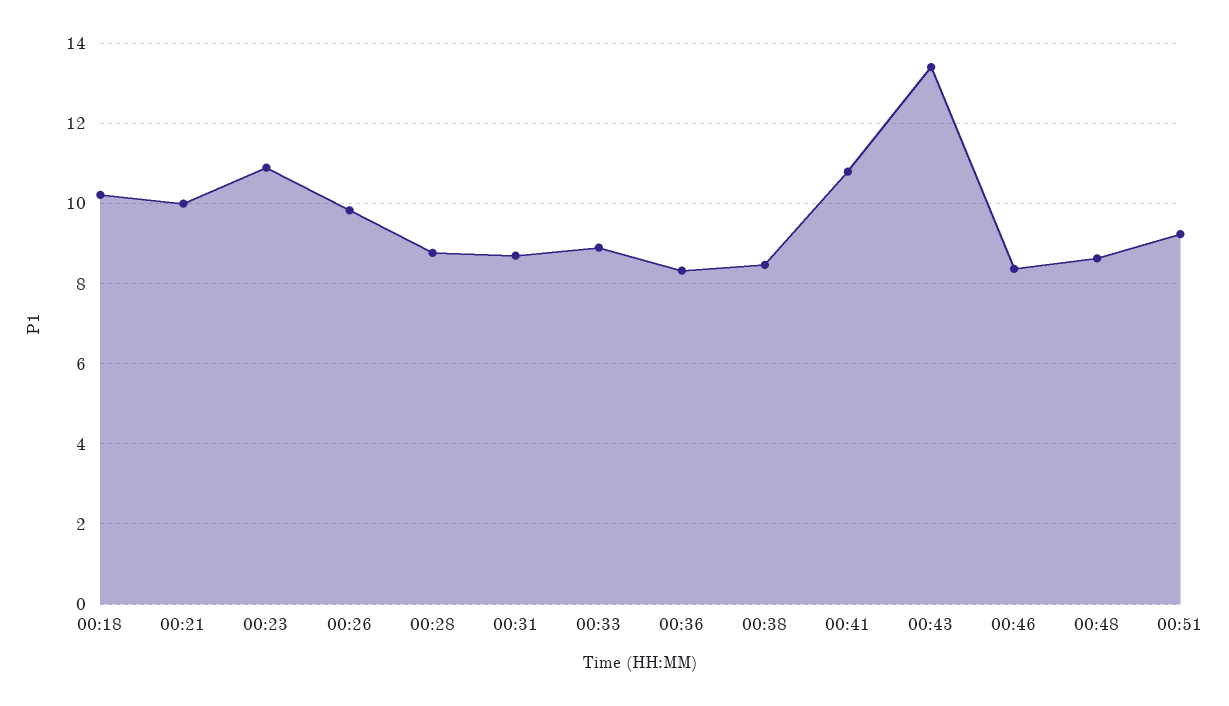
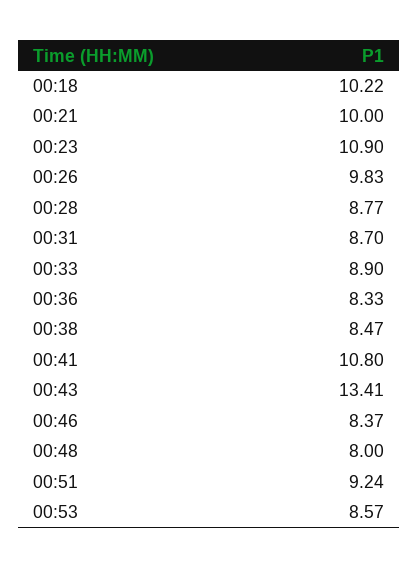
00:48: 8.6 -> 8
00:53: none -> 8.57

